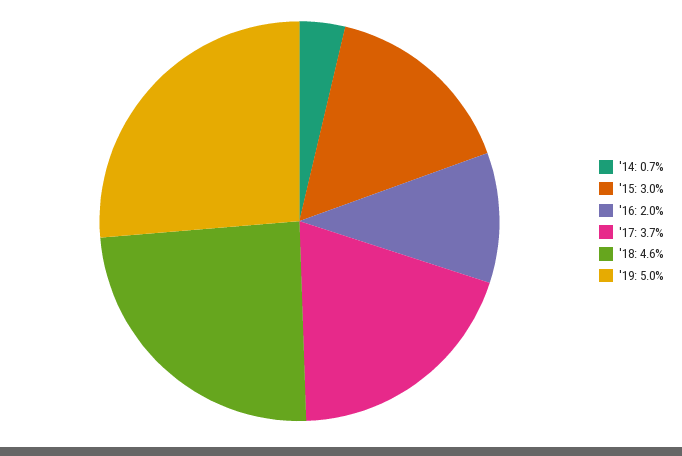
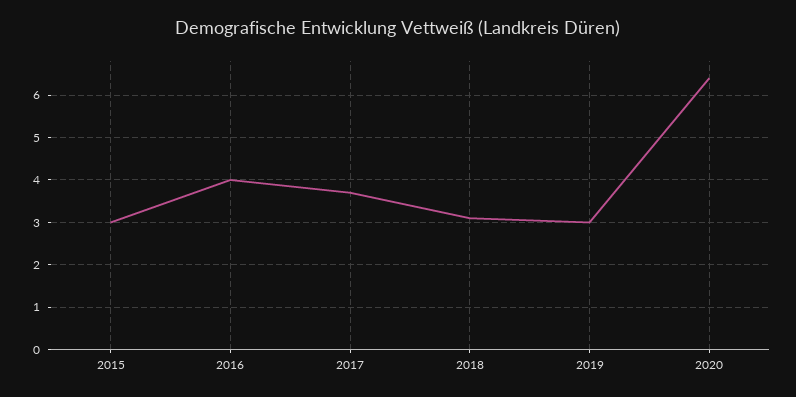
'14: 0.7 -> none
'16: 2 -> 4
'18: 4.6 -> 3
'19: 5 -> 3
2020: none -> 6.5

